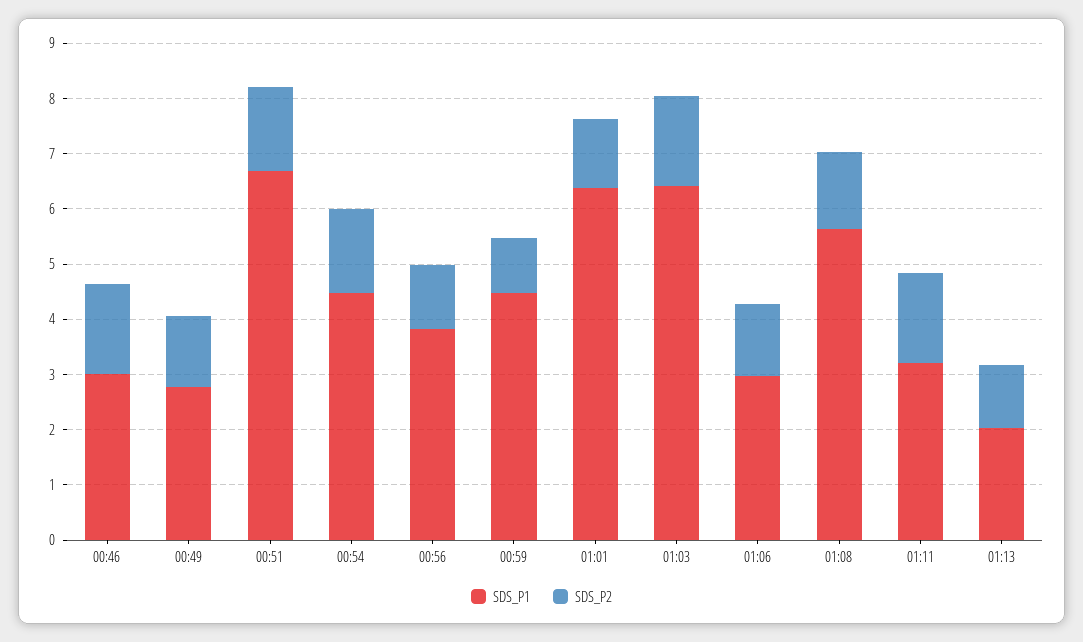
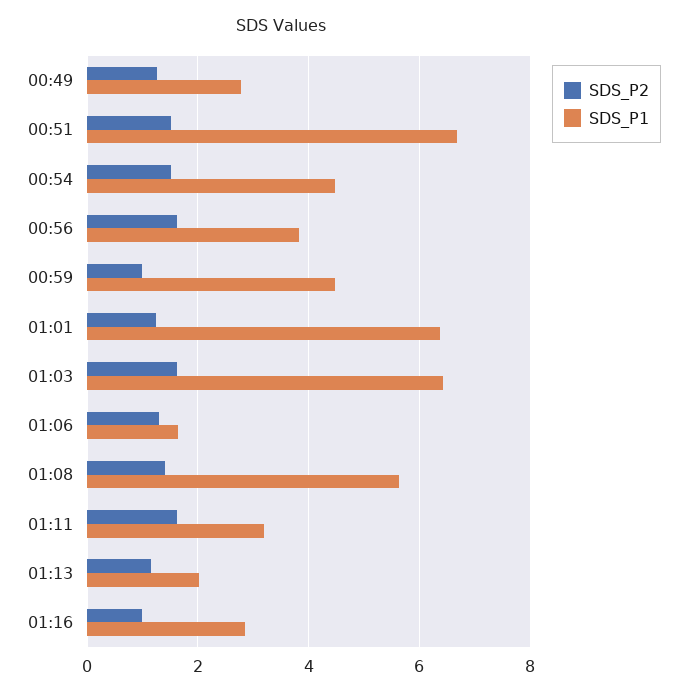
SDS_P1, 00:46: 3 -> none
SDS_P2, 00:46: 1.6 -> none
SDS_P2, 00:56: 1.2 -> 1.6
SDS_P1, 01:06: 3 -> 1.6
SDS_P2, 01:16: none -> 1
SDS_P1, 01:16: none -> 2.8

